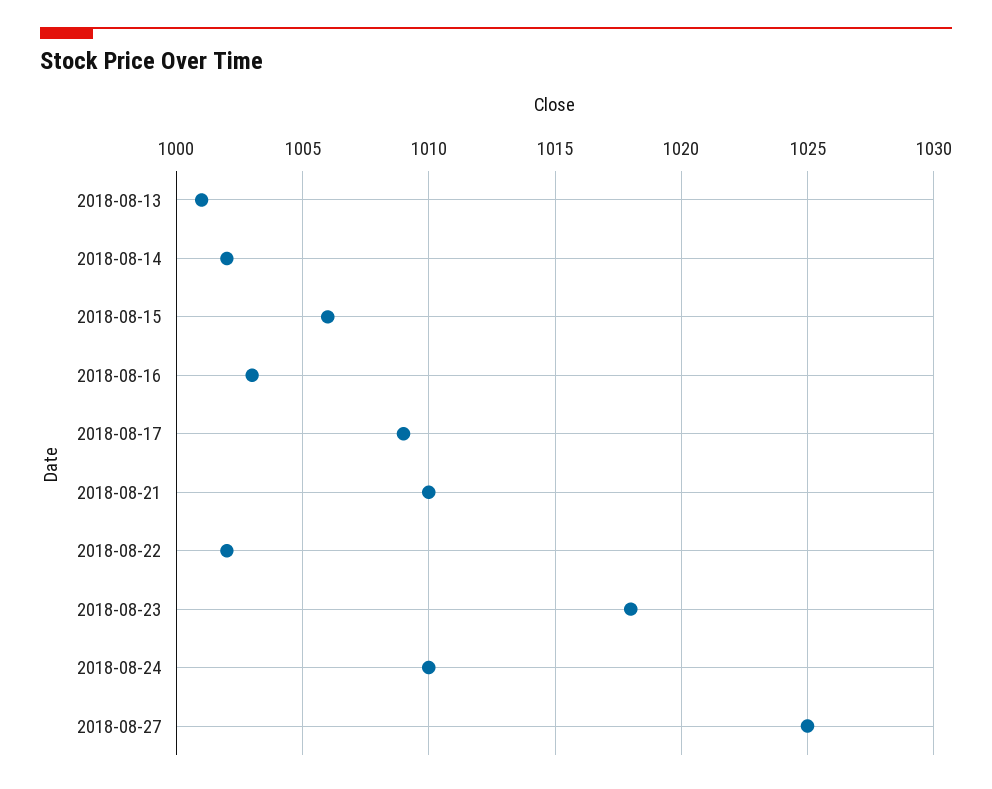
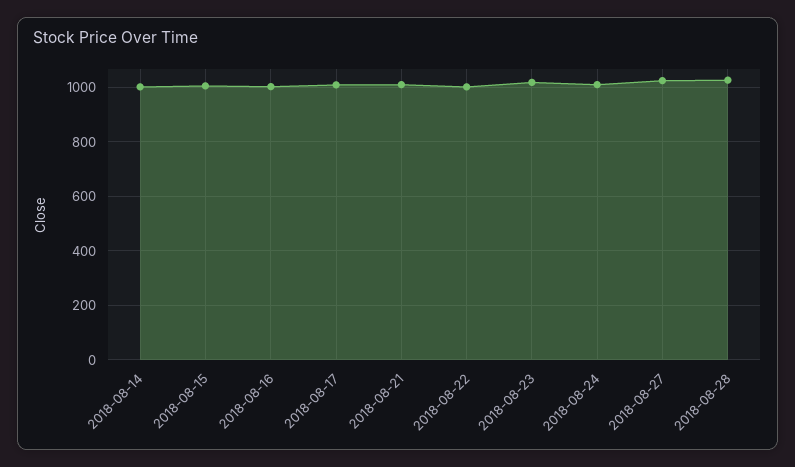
2018-08-13: 1001 -> none
2018-08-28: none -> 1025

